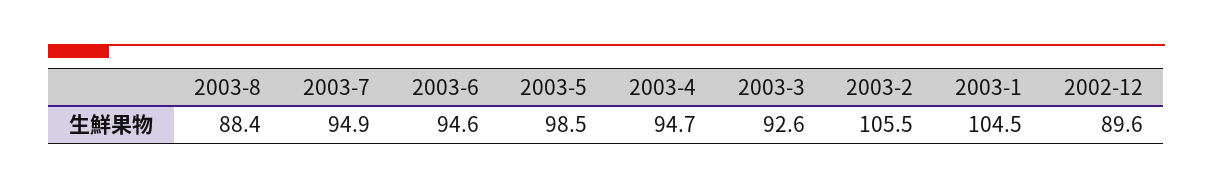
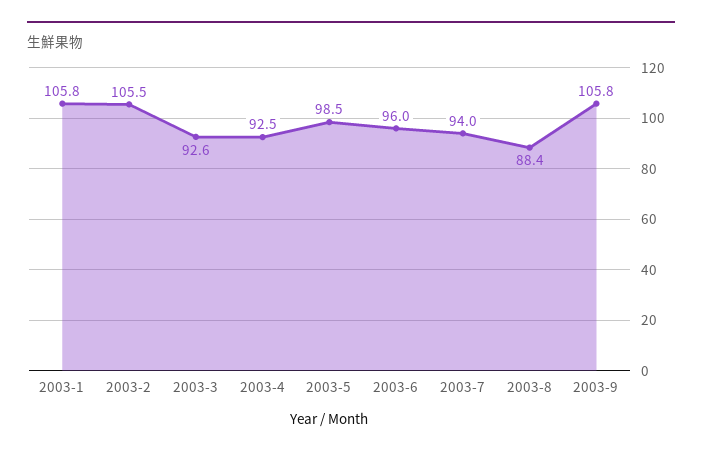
2003-7: 94.9 -> 94
2003-6: 94.6 -> 96
2003-4: 94.7 -> 92.5
2003-1: 104.5 -> 105.8
2002-12: 89.6 -> none
2003-9: none -> 105.8

